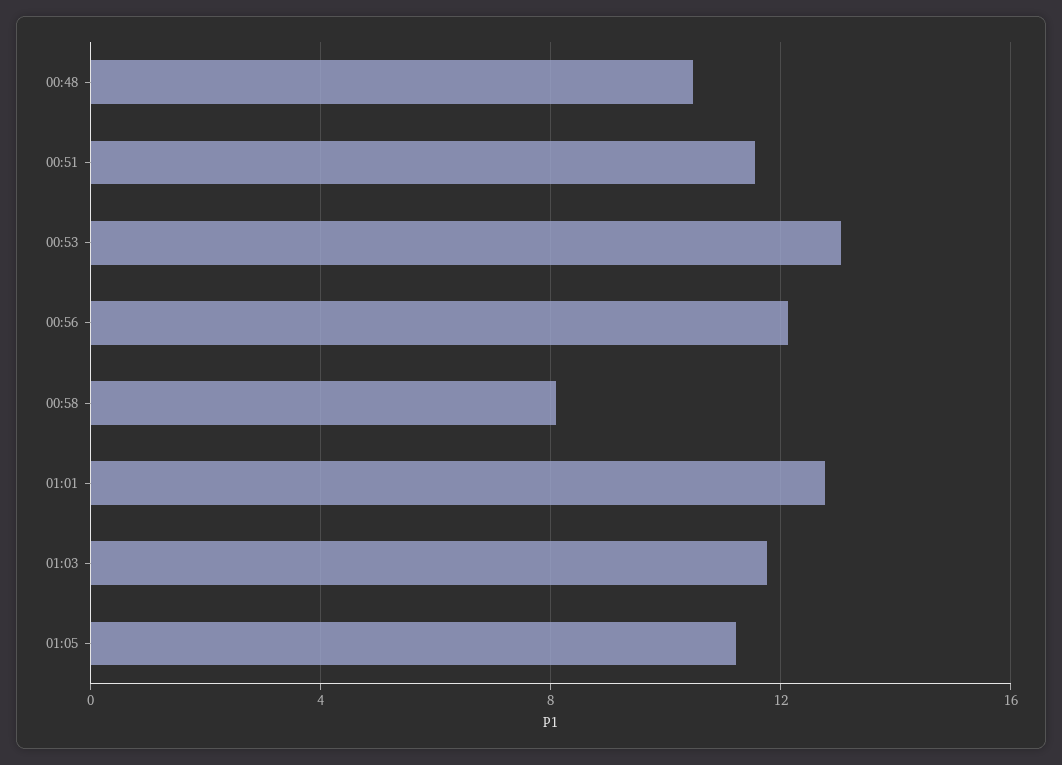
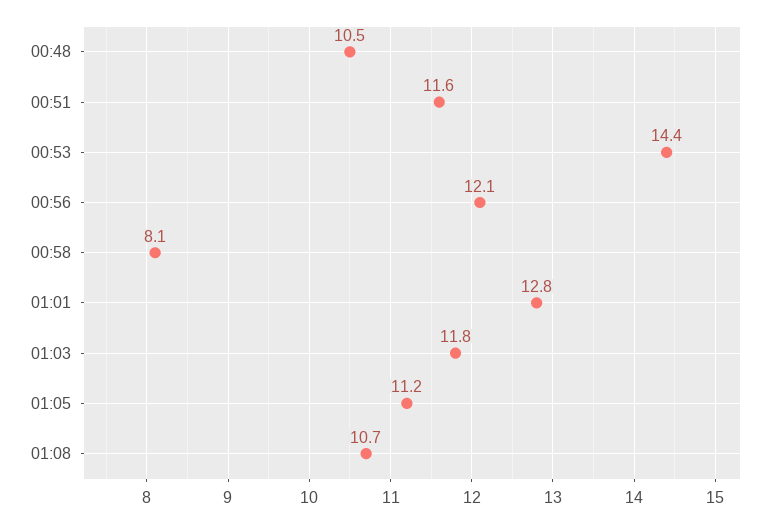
00:53: 13 -> 14.4
01:08: none -> 10.7

